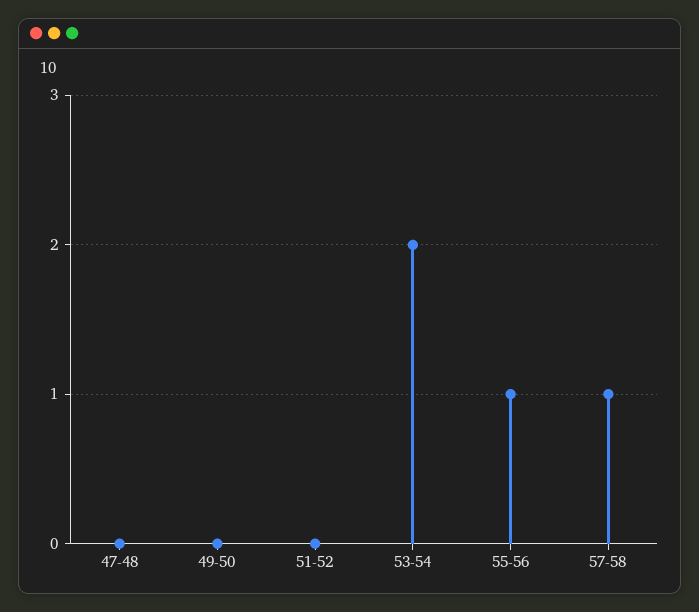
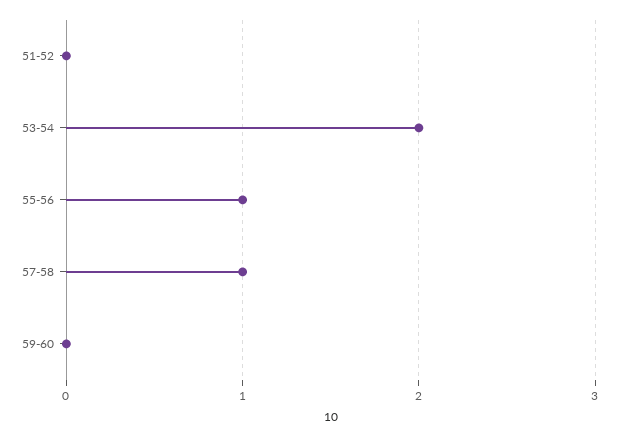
47-48: 0 -> none
49-50: 0 -> none
59-60: none -> 0

